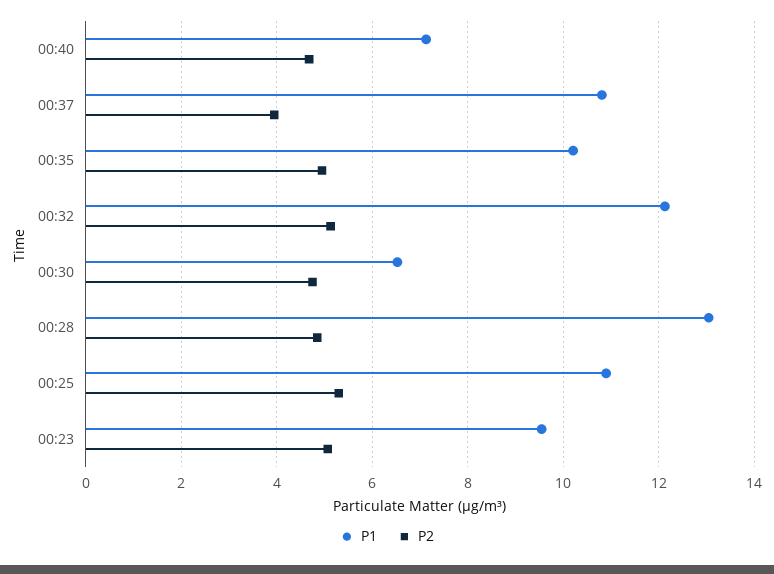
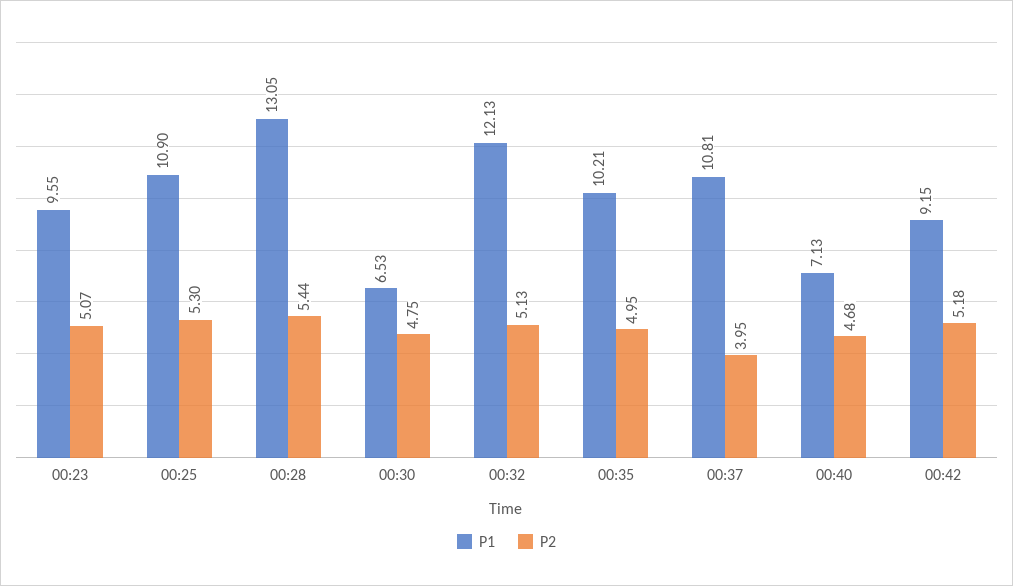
P2, 00:28: 4.8 -> 5.44
P1, 00:42: none -> 9.15
P2, 00:42: none -> 5.18

